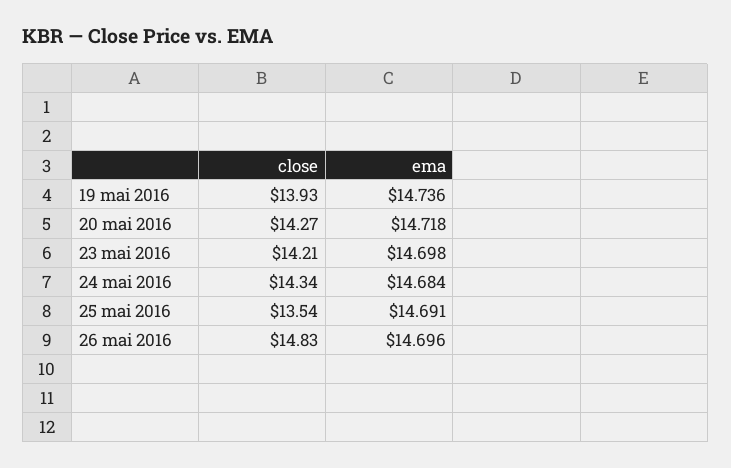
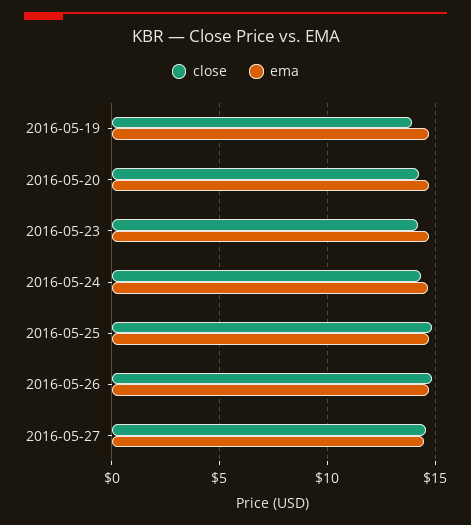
close, 25 mai 2016: 13.54 -> 15
close, 2016-05-27: none -> 14.5
ema, 2016-05-27: none -> 14.5

